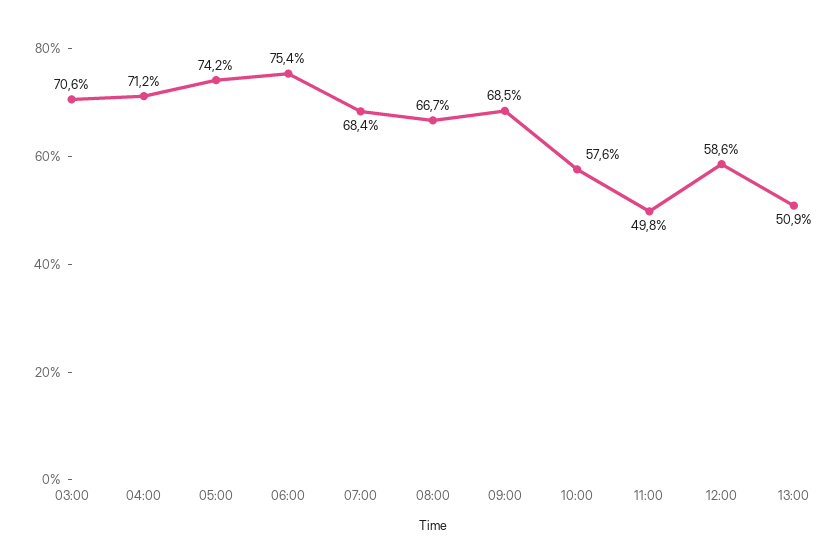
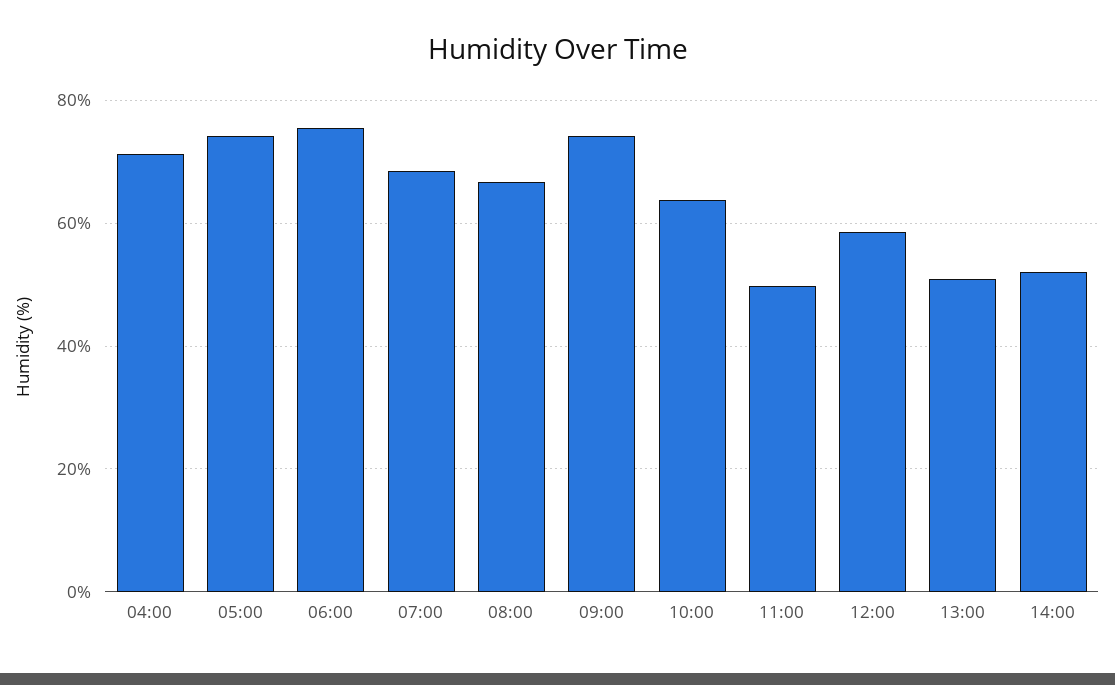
03:00: 70.6 -> none
09:00: 68.5 -> 74
10:00: 57.6 -> 64
14:00: none -> 52

